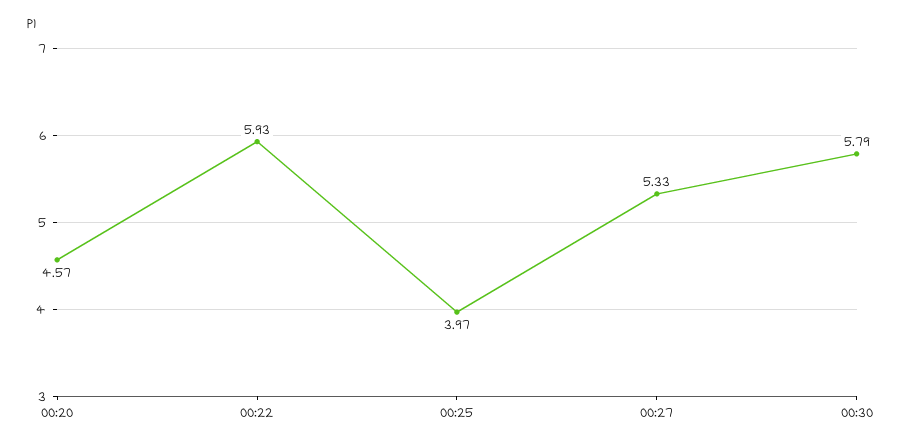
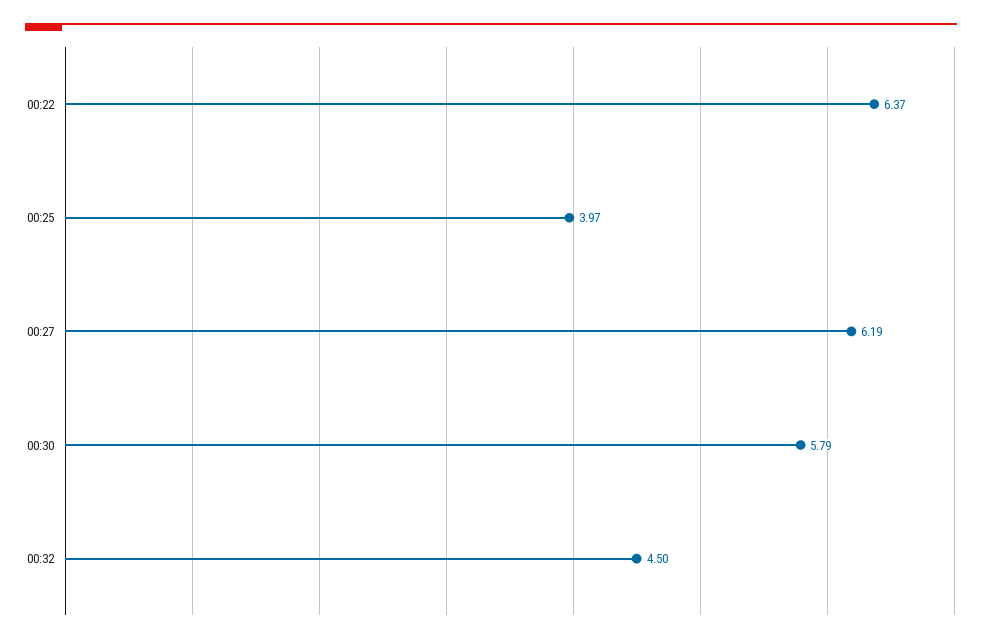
00:20: 4.57 -> none
00:22: 5.93 -> 6.37
00:27: 5.33 -> 6.19
00:32: none -> 4.5

